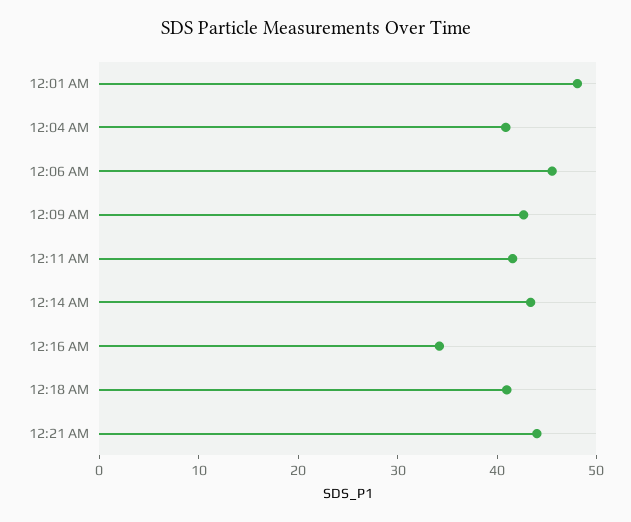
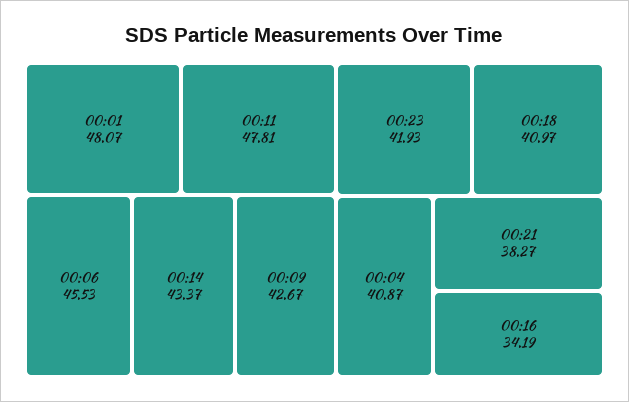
12:11 AM: 42 -> 47.81
12:21 AM: 44 -> 38.27
00:23: none -> 41.93

